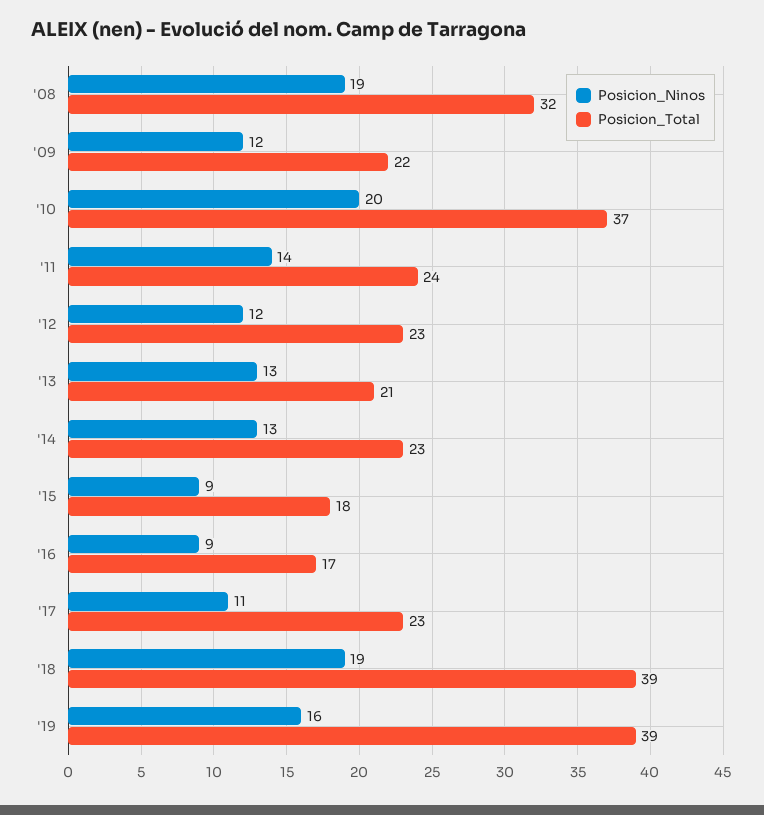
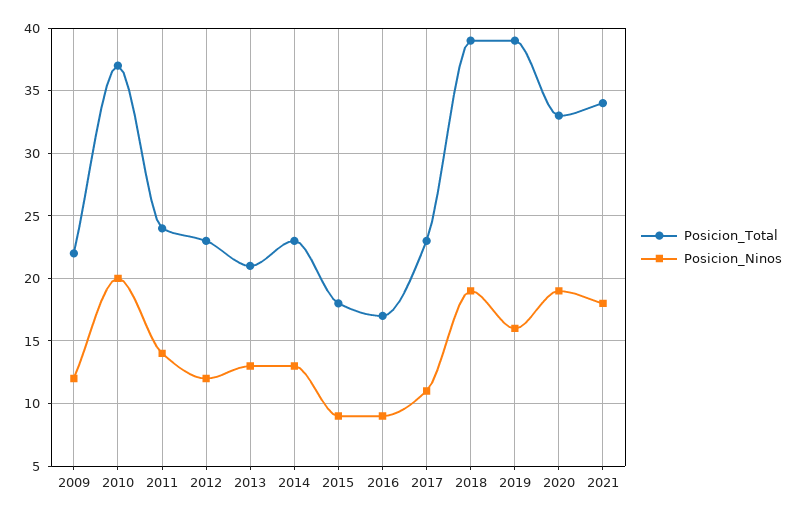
Posicion_Ninos, '08: 19 -> none
Posicion_Total, '08: 32 -> none
Posicion_Total, 2020: none -> 33
Posicion_Ninos, 2020: none -> 19
Posicion_Total, 2021: none -> 34
Posicion_Ninos, 2021: none -> 18

